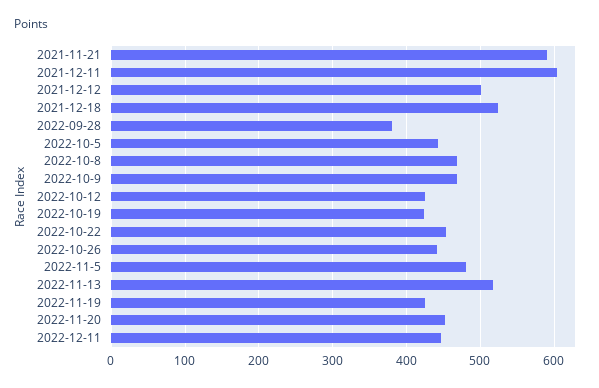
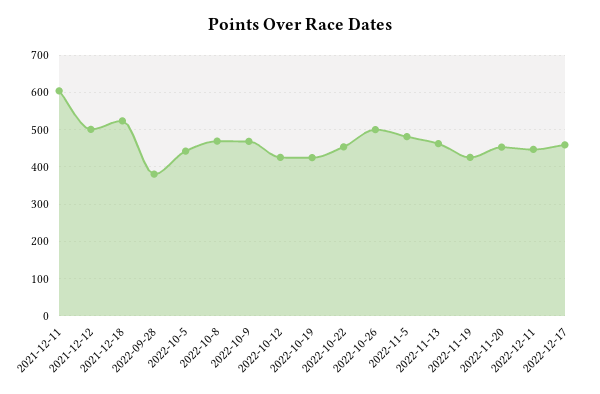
2021-11-21: 590 -> none
2022-10-26: 440 -> 500
2022-11-13: 520 -> 460
2022-12-17: none -> 460

